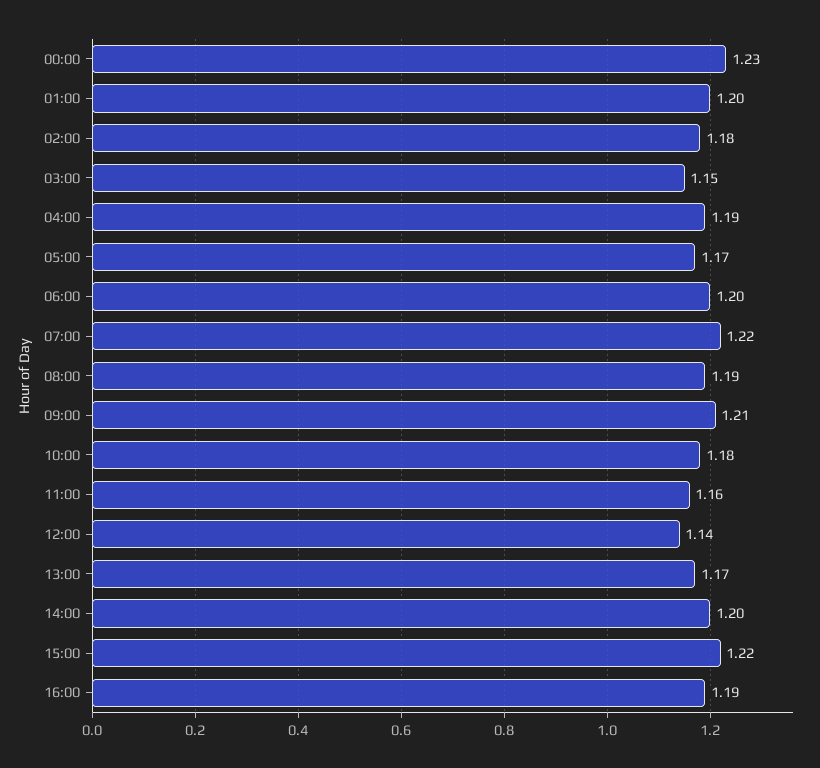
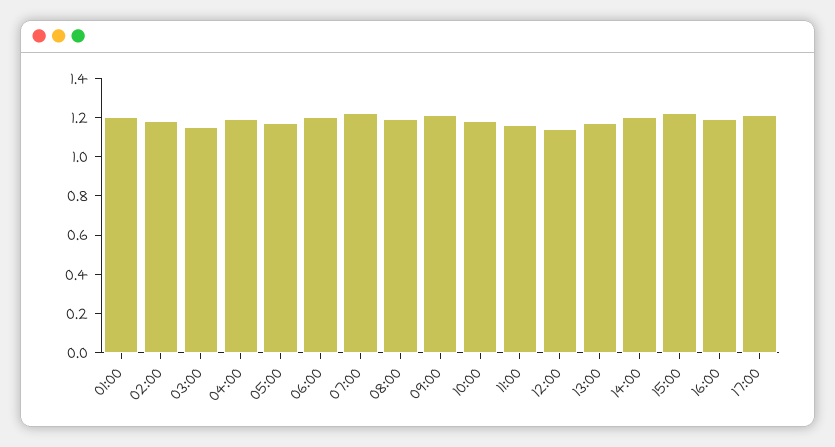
00:00: 1.23 -> none
17:00: none -> 1.2

